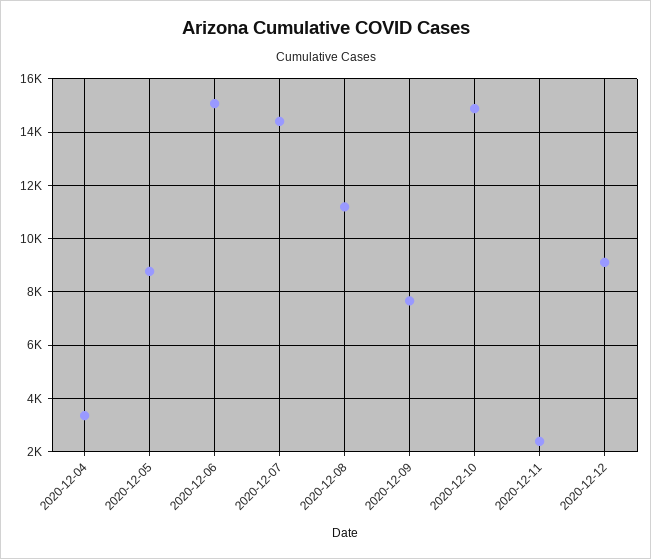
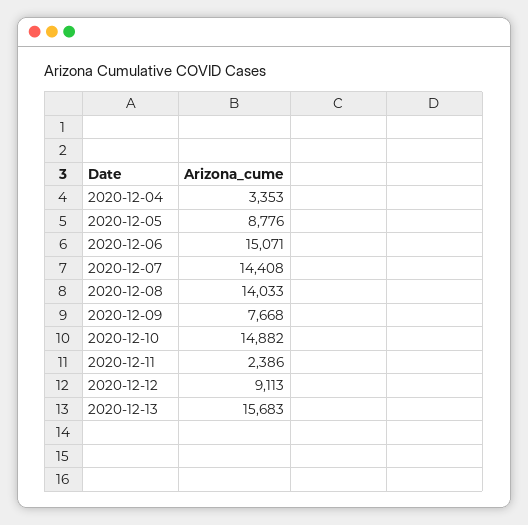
2020-12-08: 11250 -> 14033
2020-12-13: none -> 15683

